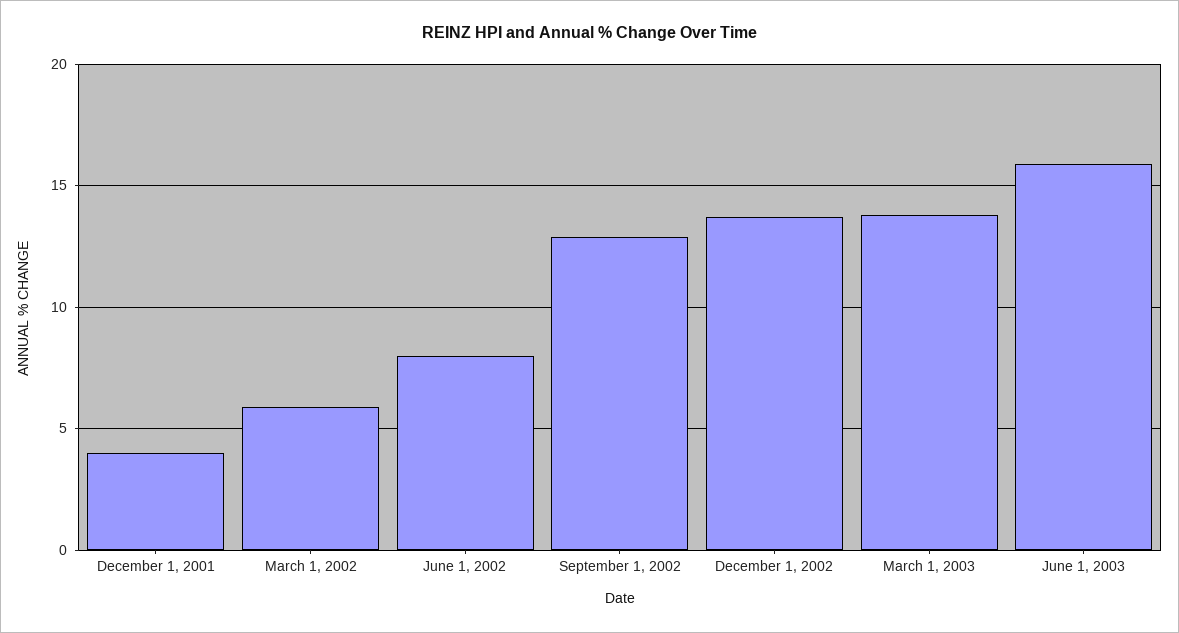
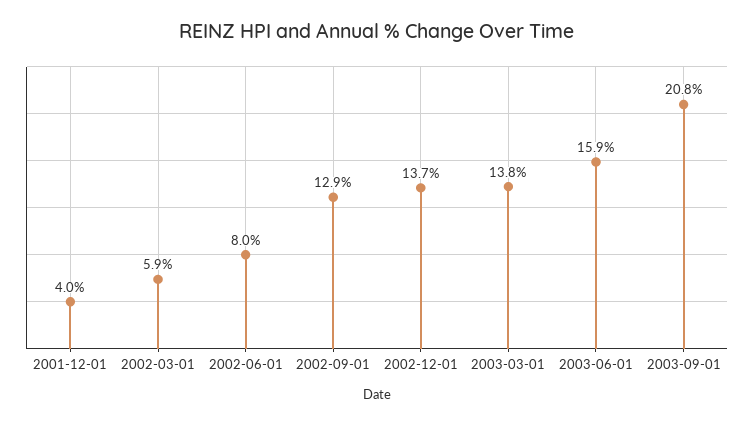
2003-09-01: none -> 20.8

